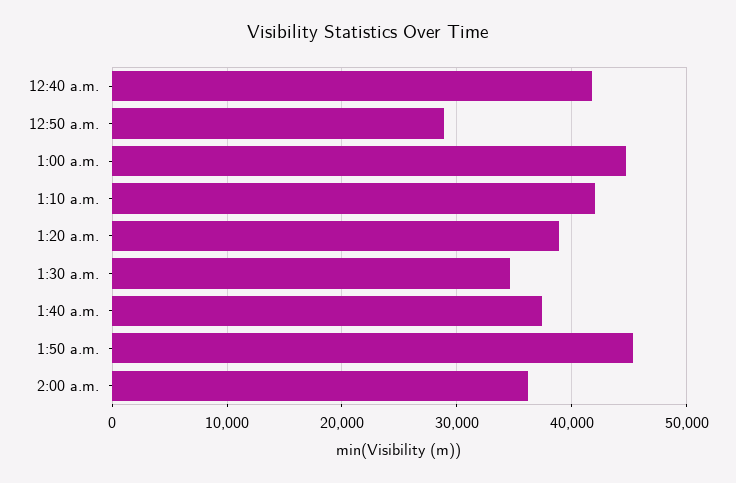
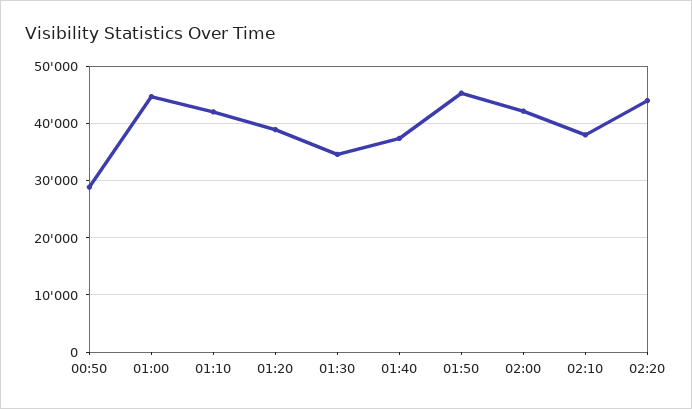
12:40 a.m.: 42000 -> none
2:00 a.m.: 36000 -> 42000
02:10: none -> 38000
02:20: none -> 44000

